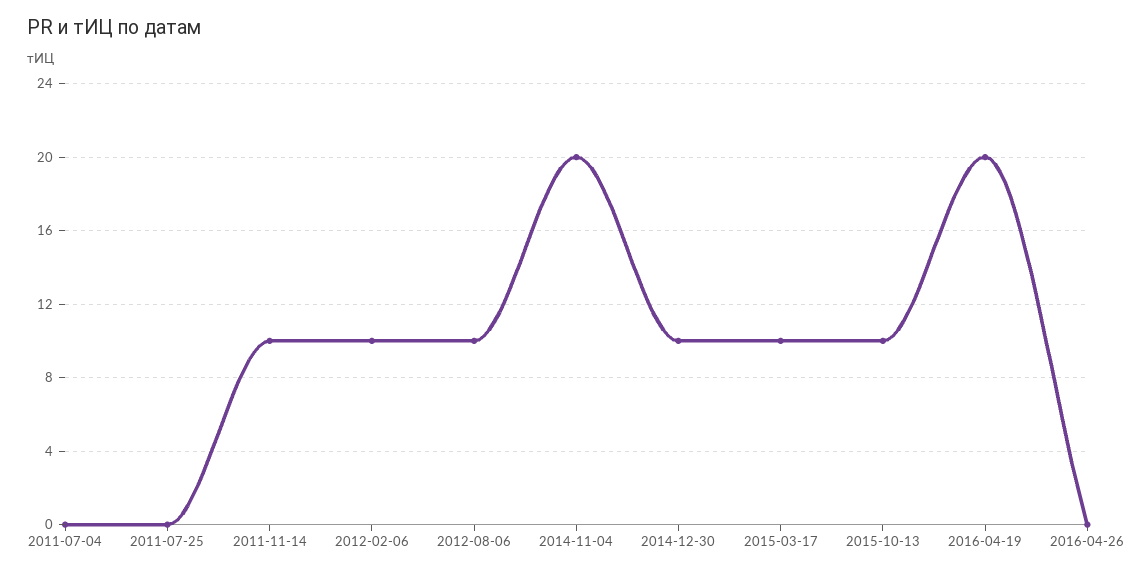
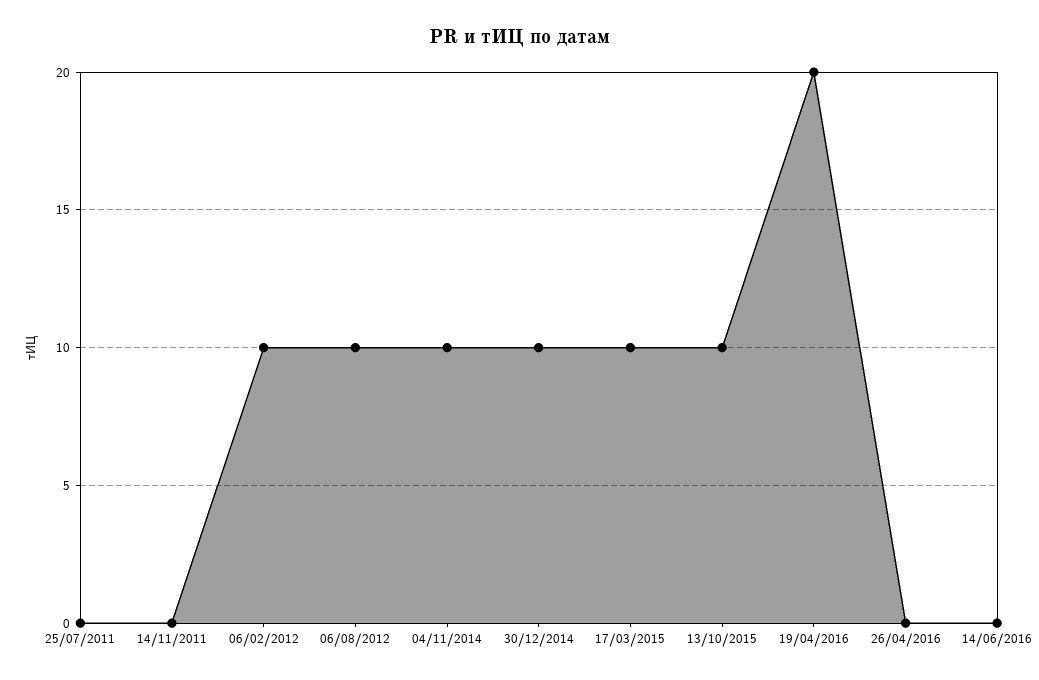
2011-07-04: 0 -> none
2011-11-14: 10 -> 0
2014-11-04: 20 -> 10
14/06/2016: none -> 0

